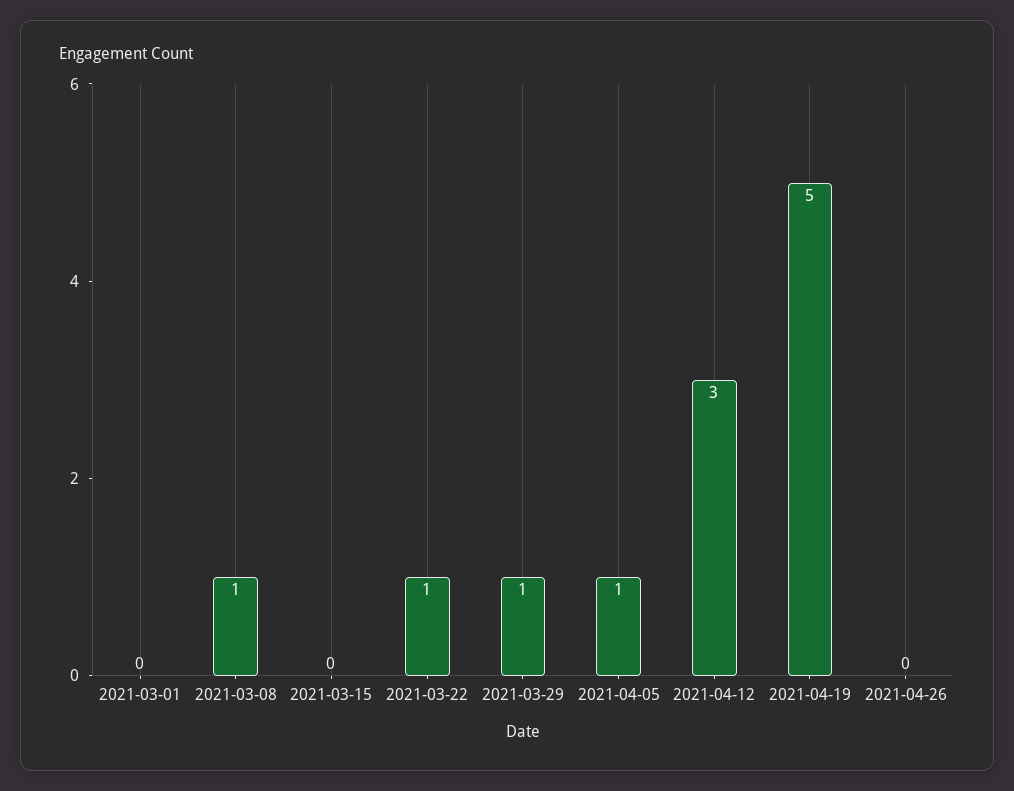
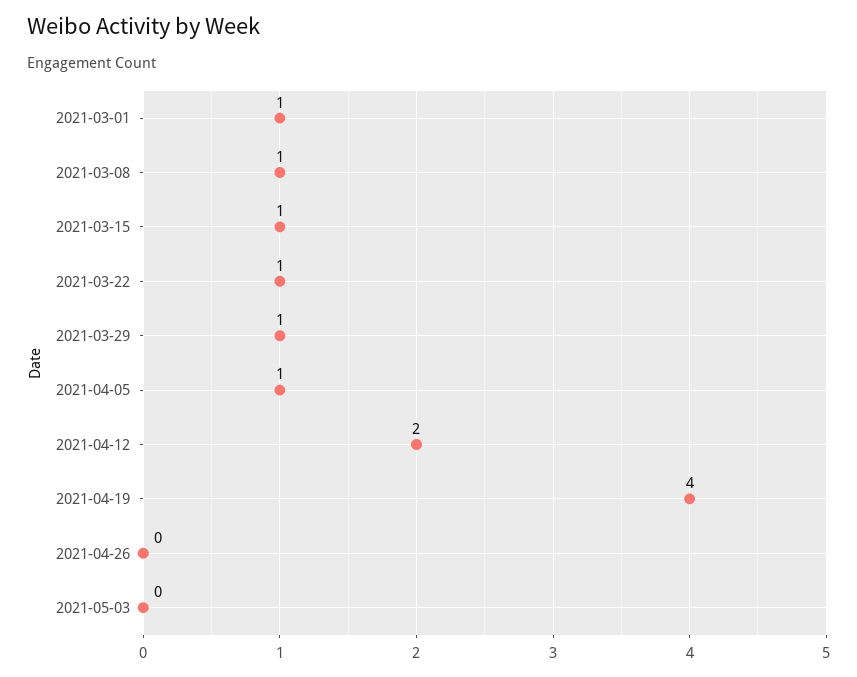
2021-03-01: 0 -> 1
2021-03-15: 0 -> 1
2021-04-12: 3 -> 2
2021-04-19: 5 -> 4
2021-05-03: none -> 0

